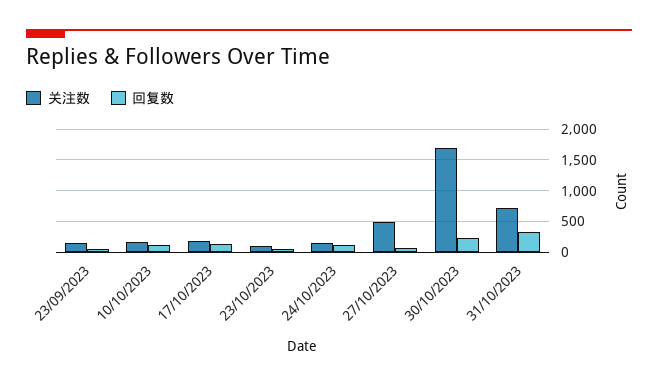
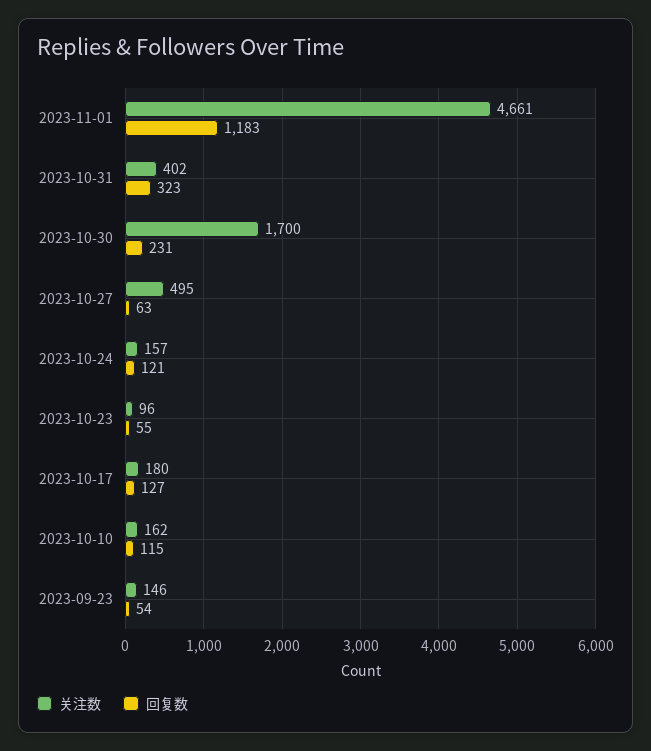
关注数, 31/10/2023: 700 -> 402
关注数, 2023-11-01: none -> 4661
回复数, 2023-11-01: none -> 1183

